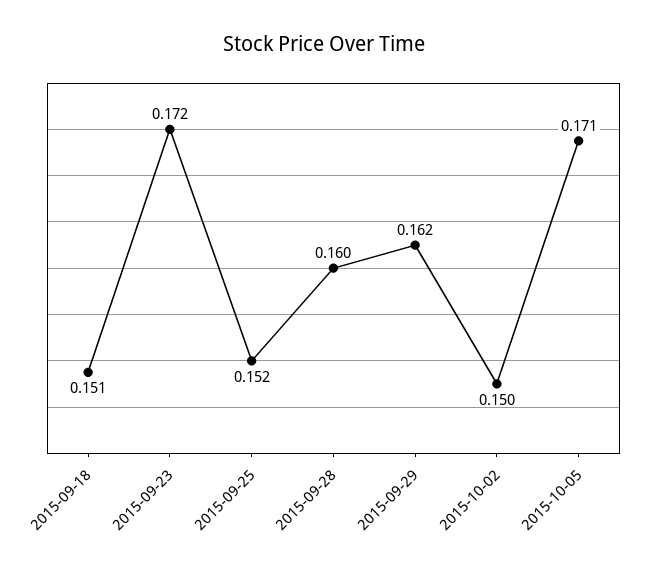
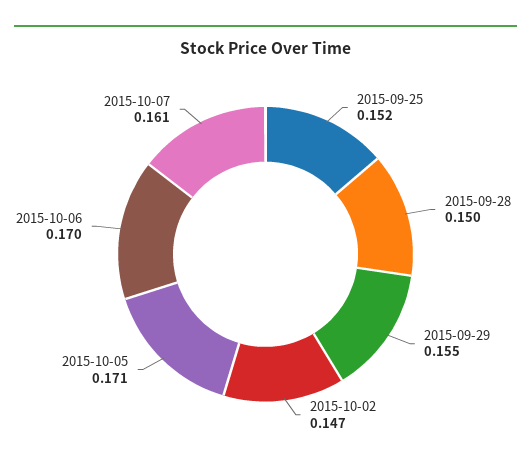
2015-09-18: 0.151 -> none
2015-09-23: 0.172 -> none
2015-09-28: 0.16 -> 0.15
2015-09-29: 0.162 -> 0.155
2015-10-02: 0.15 -> 0.147
2015-10-06: none -> 0.17
2015-10-07: none -> 0.161

